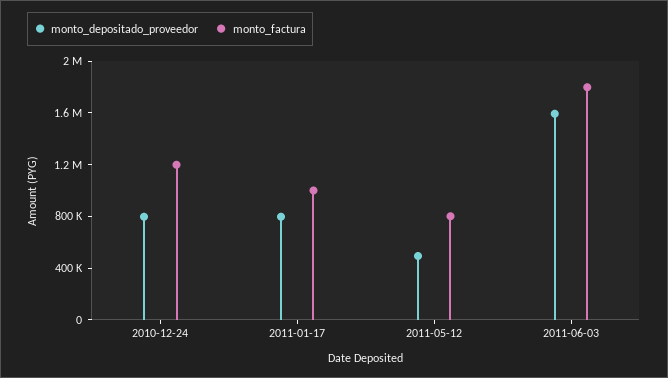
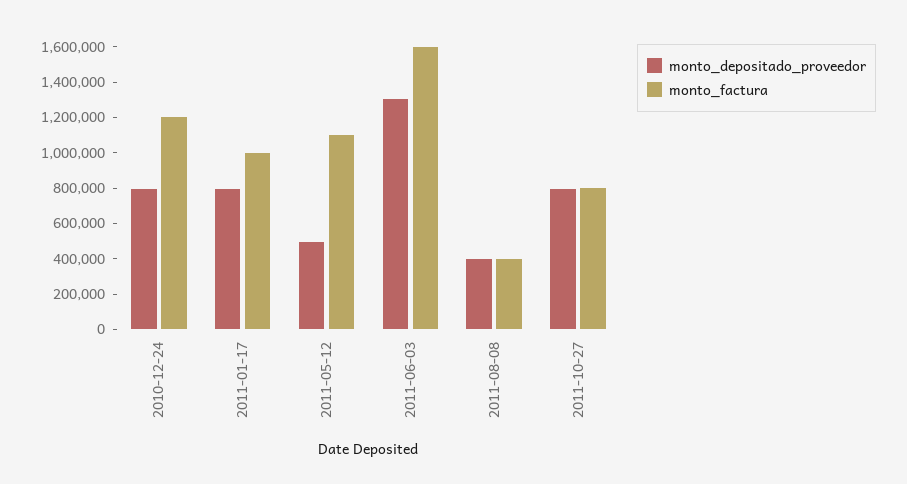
monto_factura, 2011-05-12: 800000 -> 1100000
monto_depositado_proveedor, 2011-06-03: 1600000 -> 1300000
monto_factura, 2011-06-03: 1800000 -> 1600000
monto_depositado_proveedor, 2011-08-08: none -> 400000
monto_factura, 2011-08-08: none -> 400000
monto_depositado_proveedor, 2011-10-27: none -> 800000
monto_factura, 2011-10-27: none -> 800000

